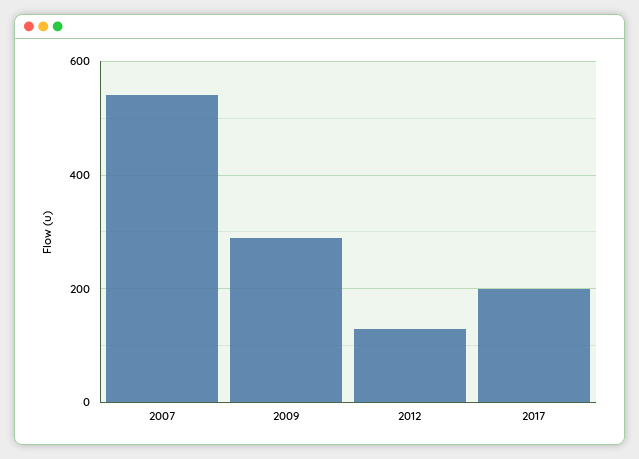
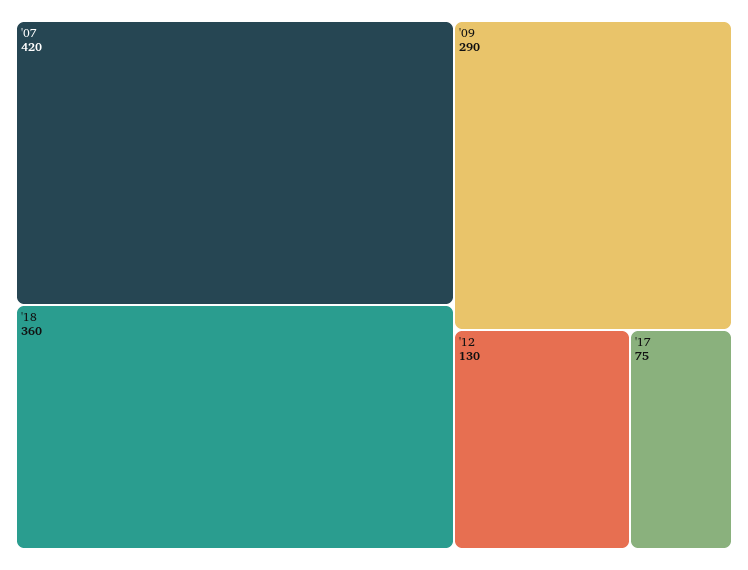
2007: 540 -> 420
2017: 200 -> 75
'18: none -> 360

